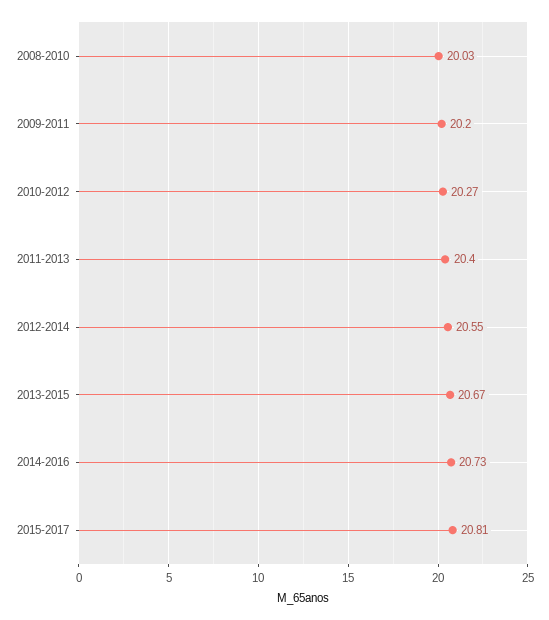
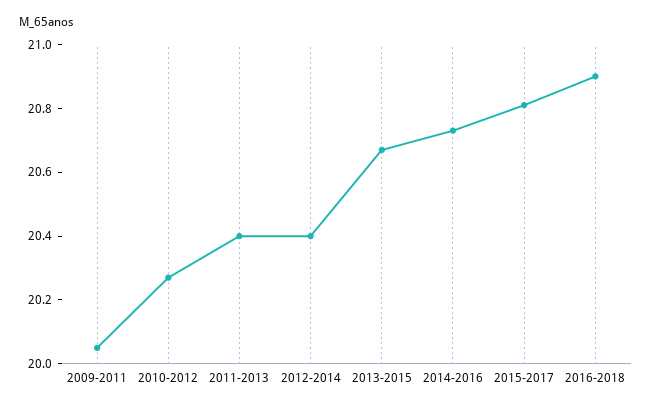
2008-2010: 20.03 -> none
2009-2011: 20.2 -> 20.05
2012-2014: 20.55 -> 20.4
2016-2018: none -> 20.9

